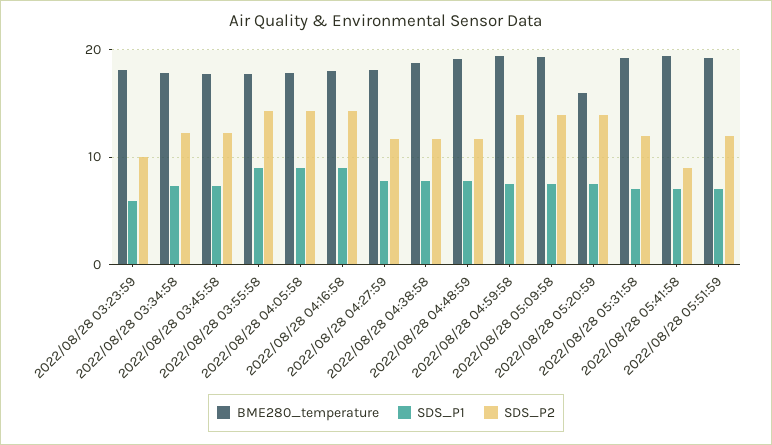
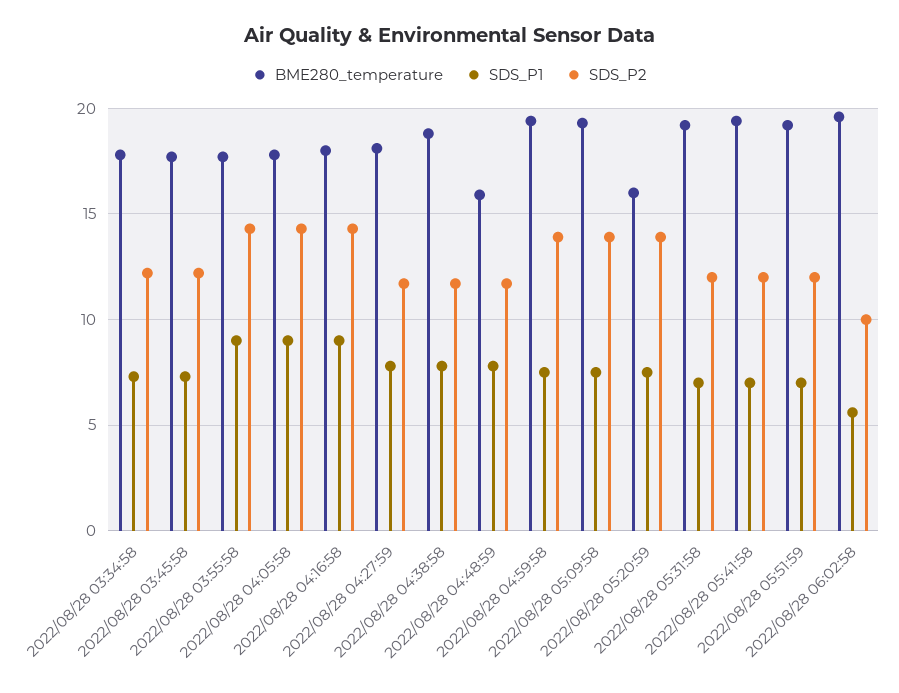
BME280_temperature, 2022/08/28 03:23:59: 18 -> none
SDS_P1, 2022/08/28 03:23:59: 6 -> none
SDS_P2, 2022/08/28 03:23:59: 10 -> none
BME280_temperature, 2022/08/28 04:48:59: 19 -> 16
SDS_P2, 2022/08/28 05:41:58: 9 -> 12
BME280_temperature, 2022/08/28 06:02:58: none -> 19.5
SDS_P1, 2022/08/28 06:02:58: none -> 5.5
SDS_P2, 2022/08/28 06:02:58: none -> 10

